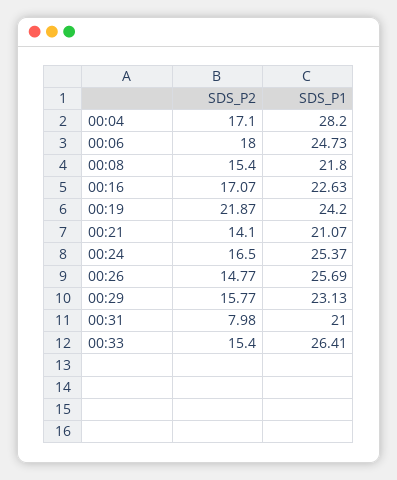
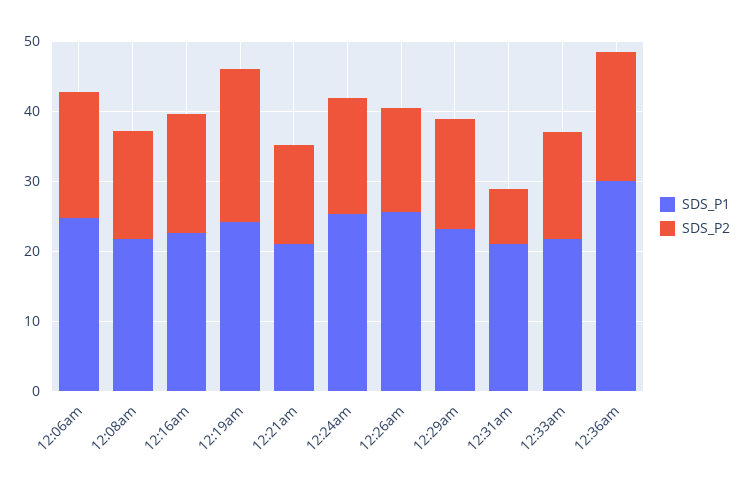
SDS_P2, 00:04: 17.1 -> none
SDS_P1, 00:04: 28.2 -> none
SDS_P1, 00:33: 26.41 -> 22
SDS_P1, 12:36am: none -> 30
SDS_P2, 12:36am: none -> 18

